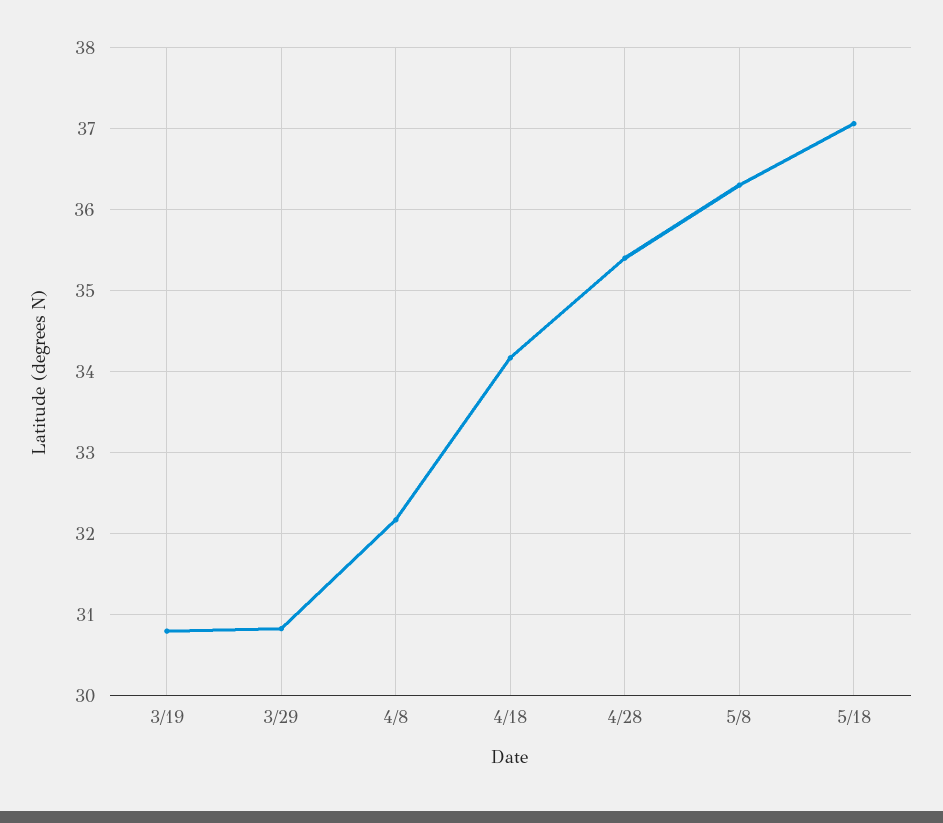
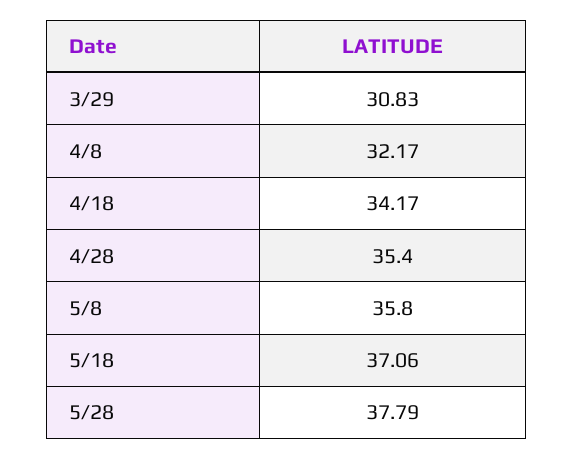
3/19: 30.8 -> none
5/8: 36.3 -> 35.8
5/28: none -> 37.79

